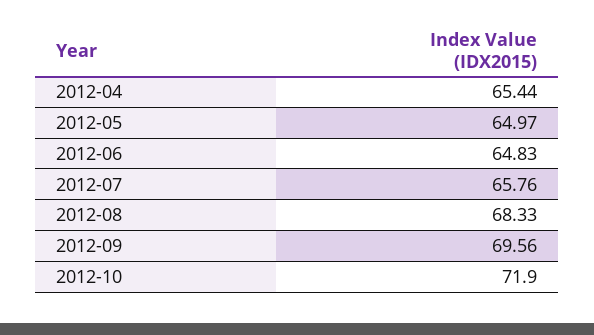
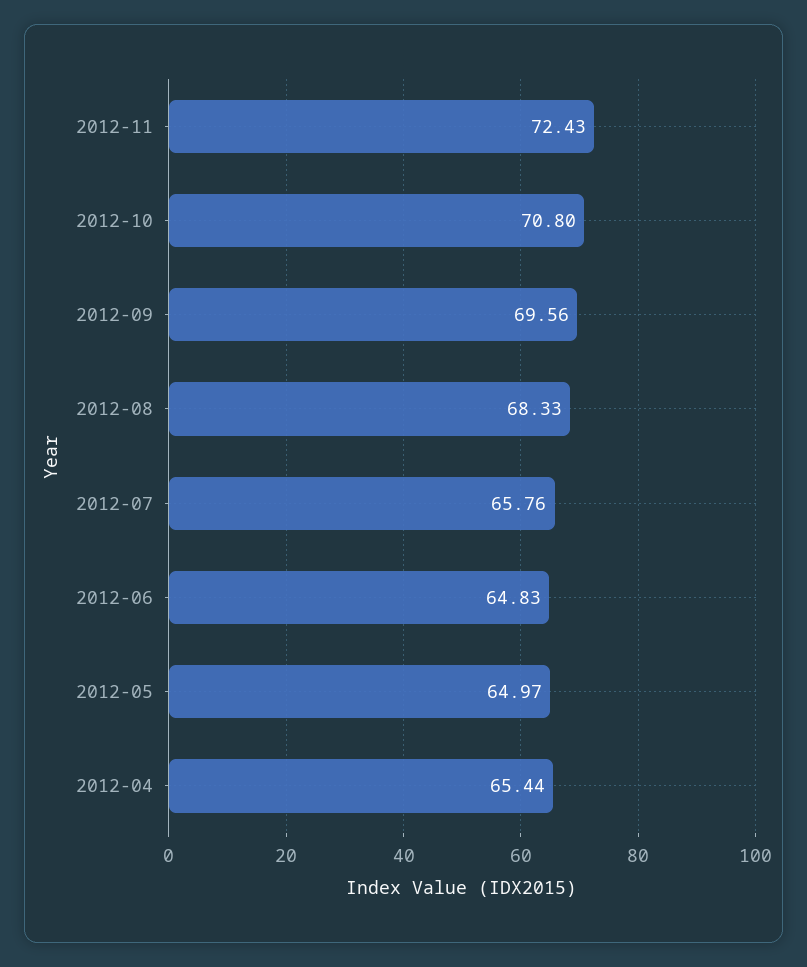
2012-10: 71.9 -> 70.8
2012-11: none -> 72.43

